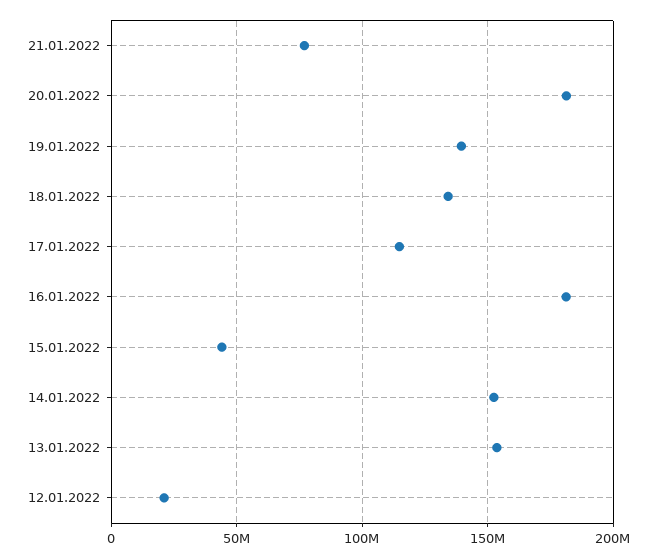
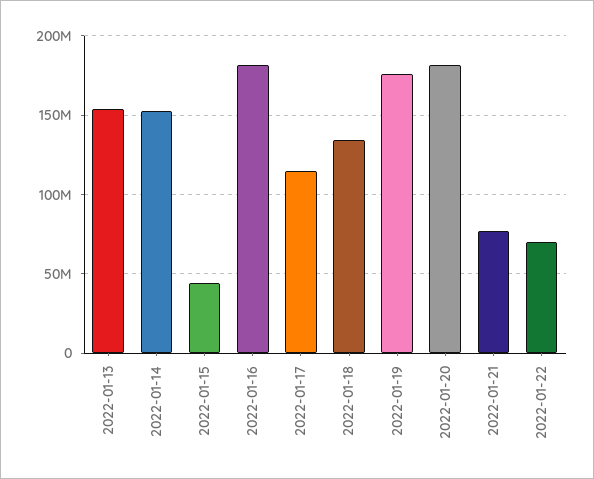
19.01.2022: 140000000 -> 175000000
12.01.2022: 20000000 -> none
2022-01-22: none -> 70000000

